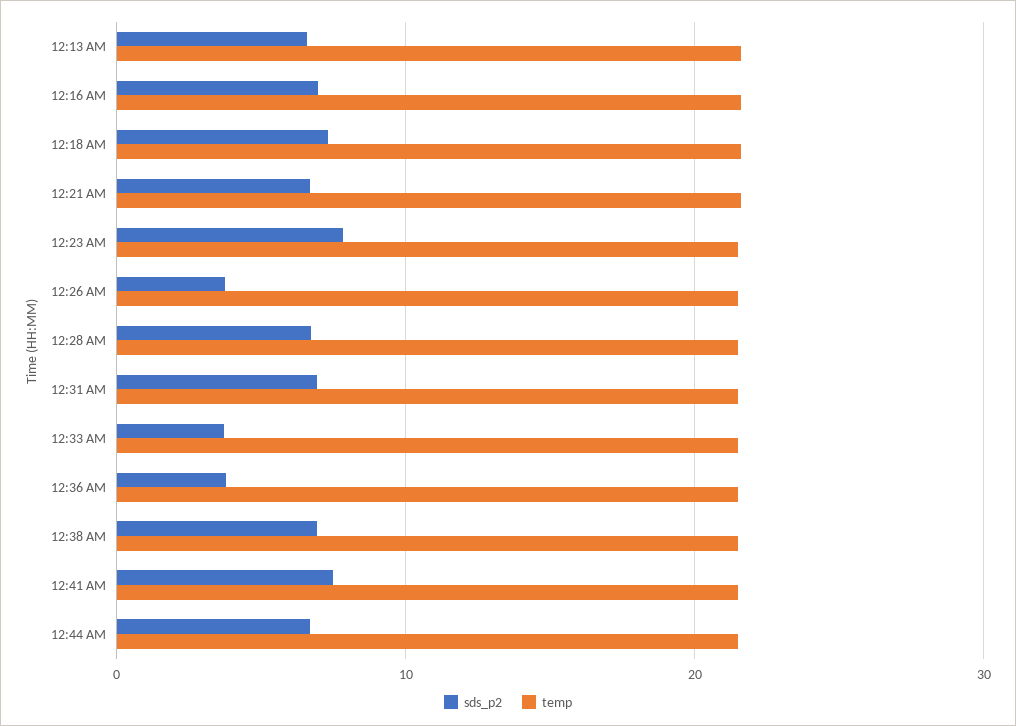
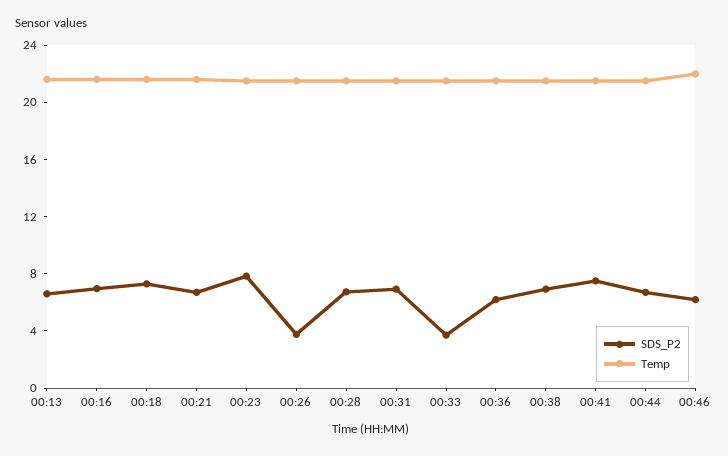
sds_p2, 12:36 AM: 4 -> 6
sds_p2, 00:46: none -> 6
temp, 00:46: none -> 22

